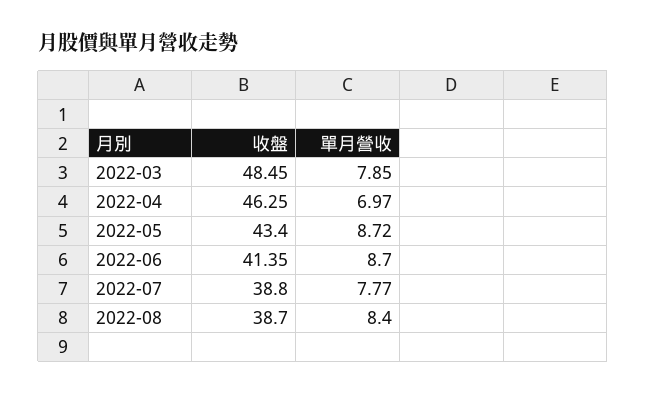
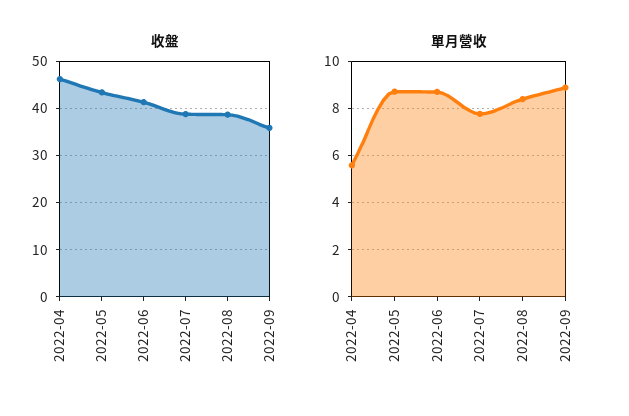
收盤, 2022-03: 48.45 -> none
單月營收, 2022-03: 7.85 -> none
單月營收, 2022-04: 6.97 -> 5.5
收盤, 2022-09: none -> 36
單月營收, 2022-09: none -> 9

